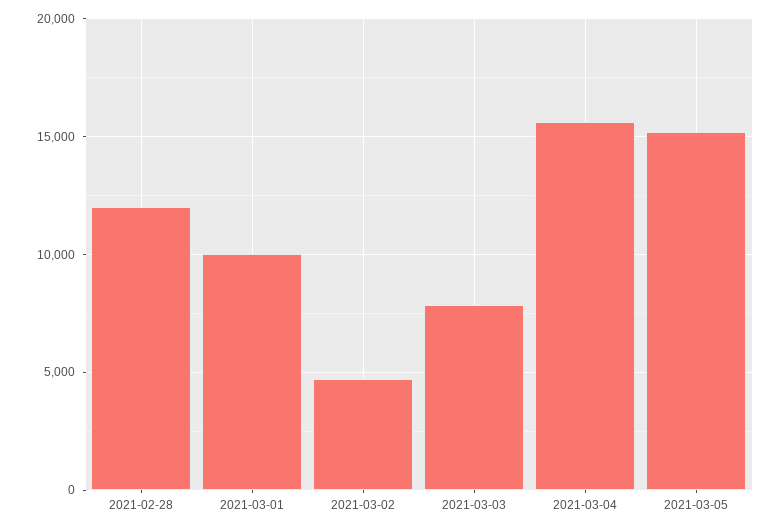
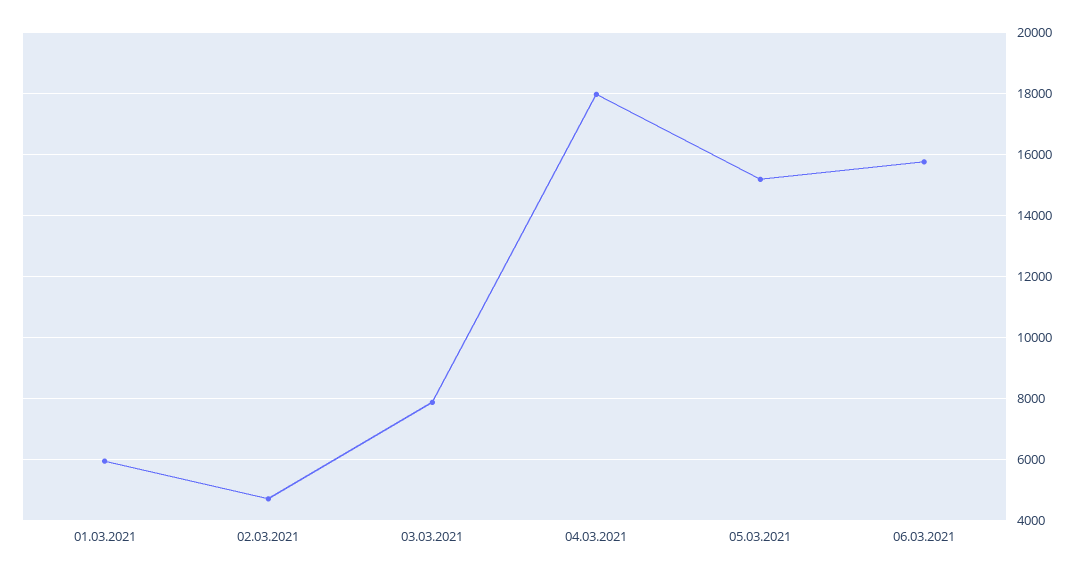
2021-02-28: 12000 -> none
2021-03-01: 10000 -> 6000
2021-03-04: 15500 -> 18000
06.03.2021: none -> 15800

